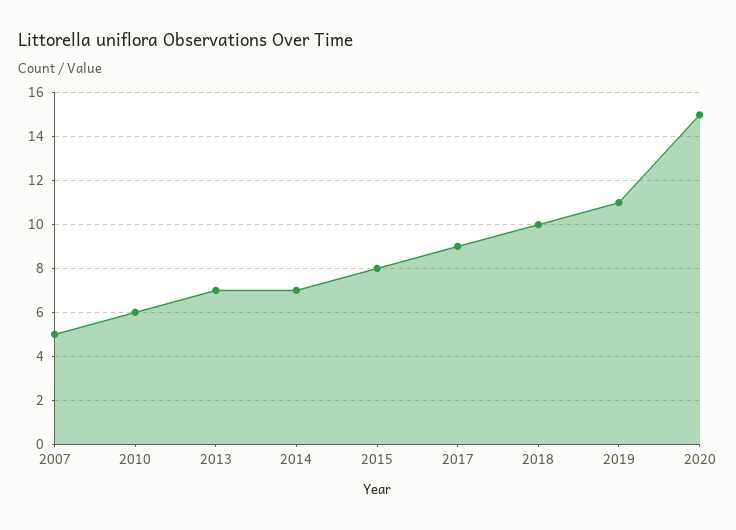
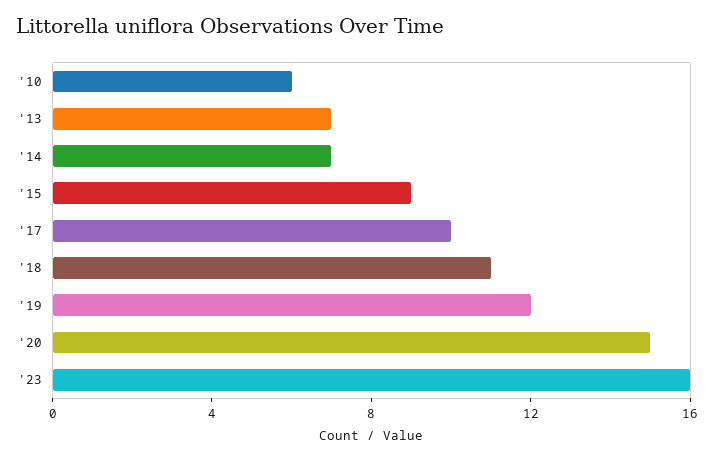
2007: 5 -> none
2015: 8 -> 9
2017: 9 -> 10
2018: 10 -> 11
2019: 11 -> 12
'23: none -> 16

